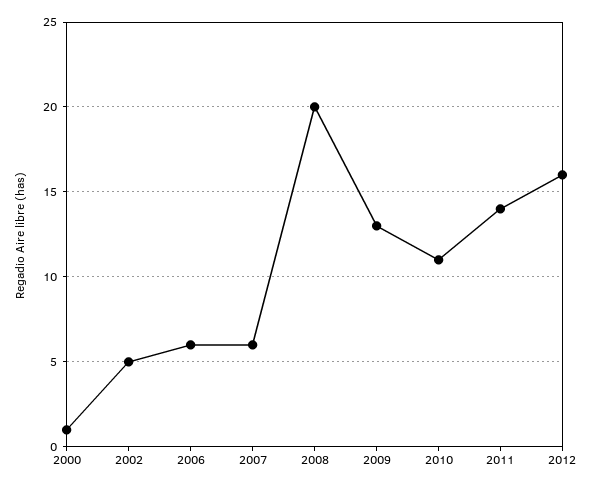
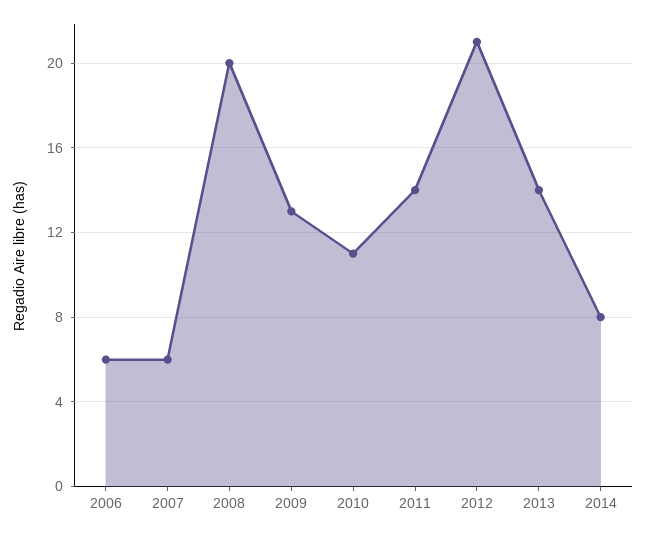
2000: 1 -> none
2002: 5 -> none
2012: 16 -> 21
2013: none -> 14
2014: none -> 8

